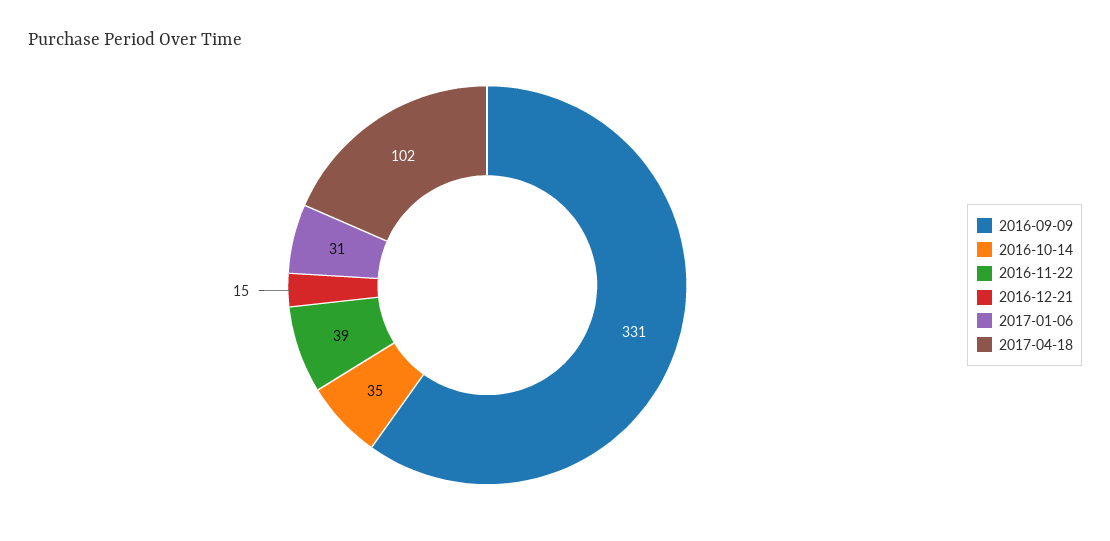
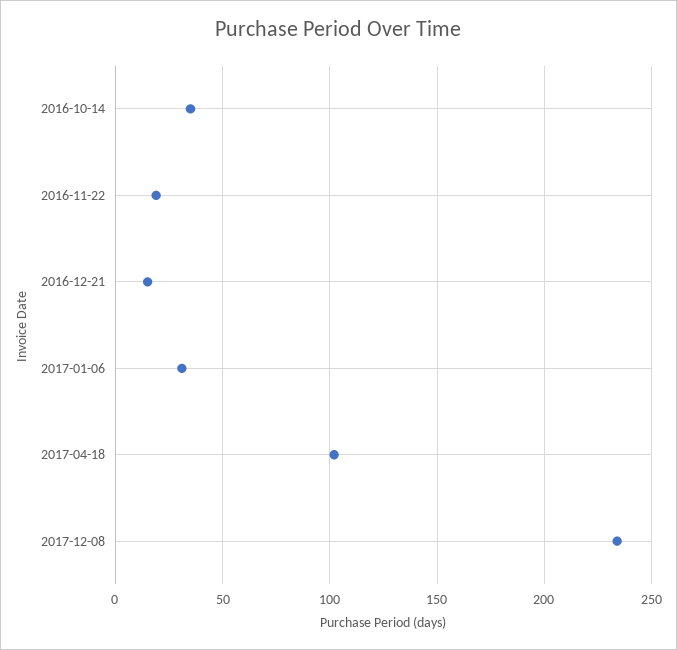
2016-09-09: 331 -> none
2016-11-22: 39 -> 20
2017-12-08: none -> 235

